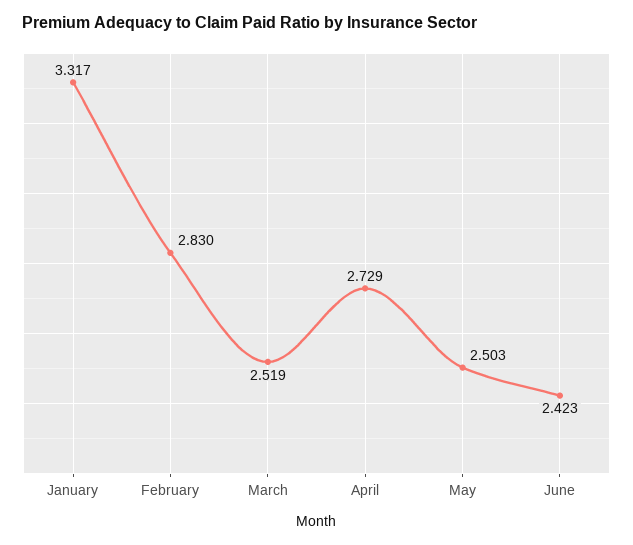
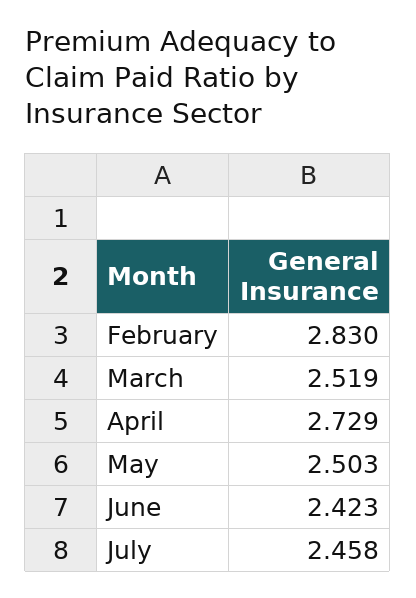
January: 3.317 -> none
July: none -> 2.458

